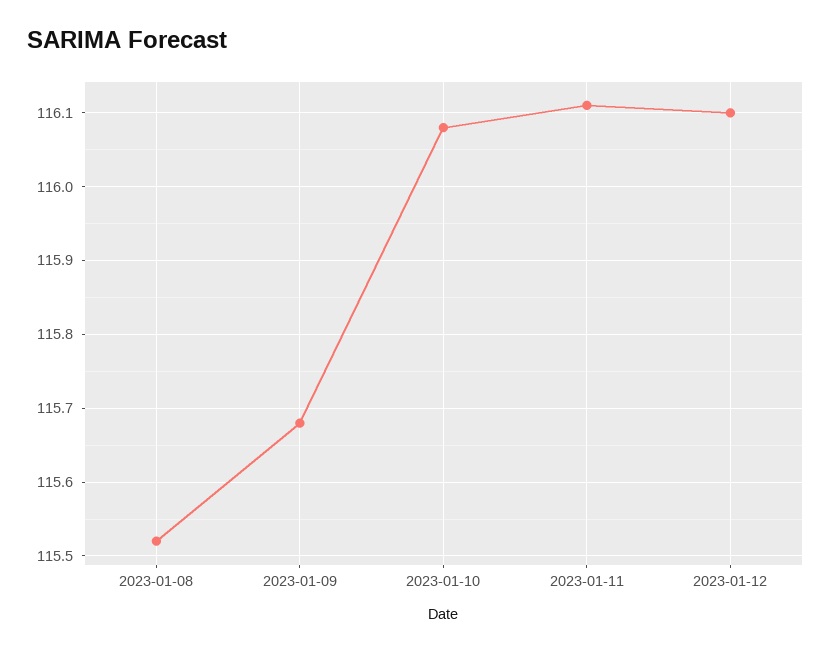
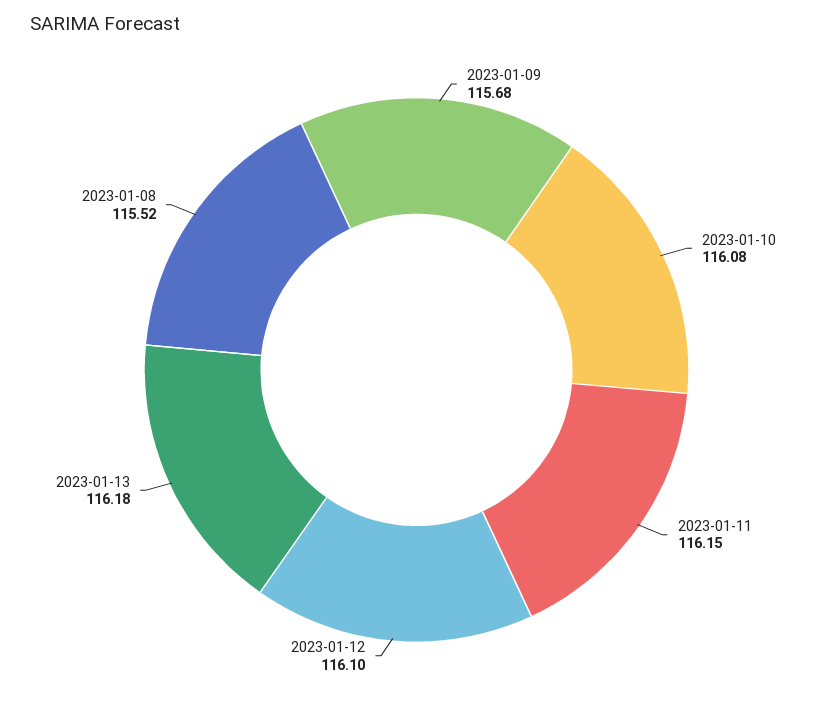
2023-01-11: 116.11 -> 116.15
2023-01-13: none -> 116.18

